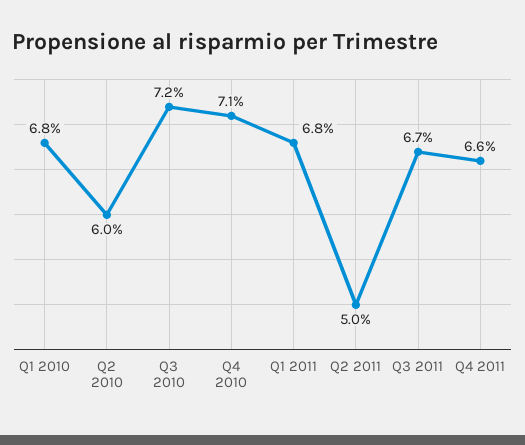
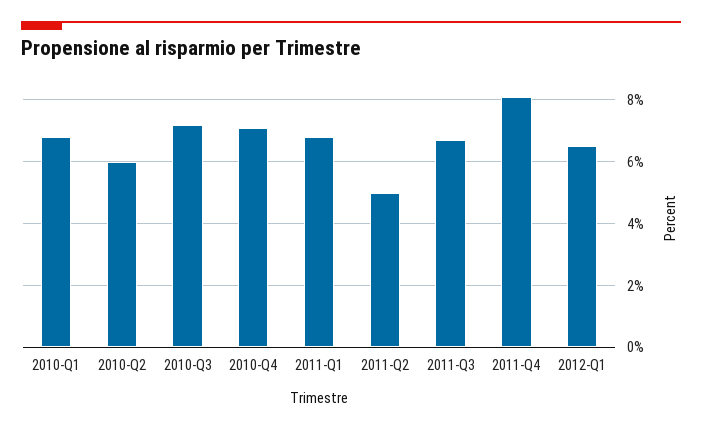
Q4 2011: 6.6 -> 8
2012-Q1: none -> 6.5

